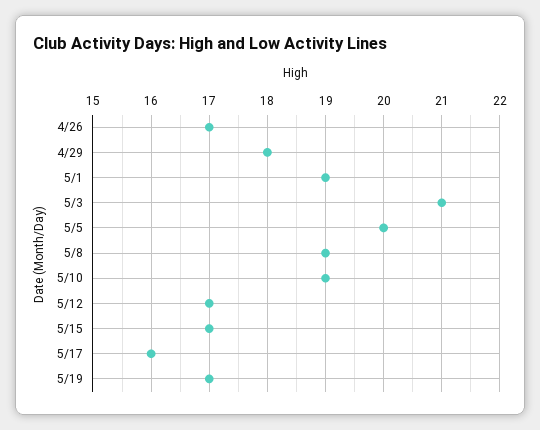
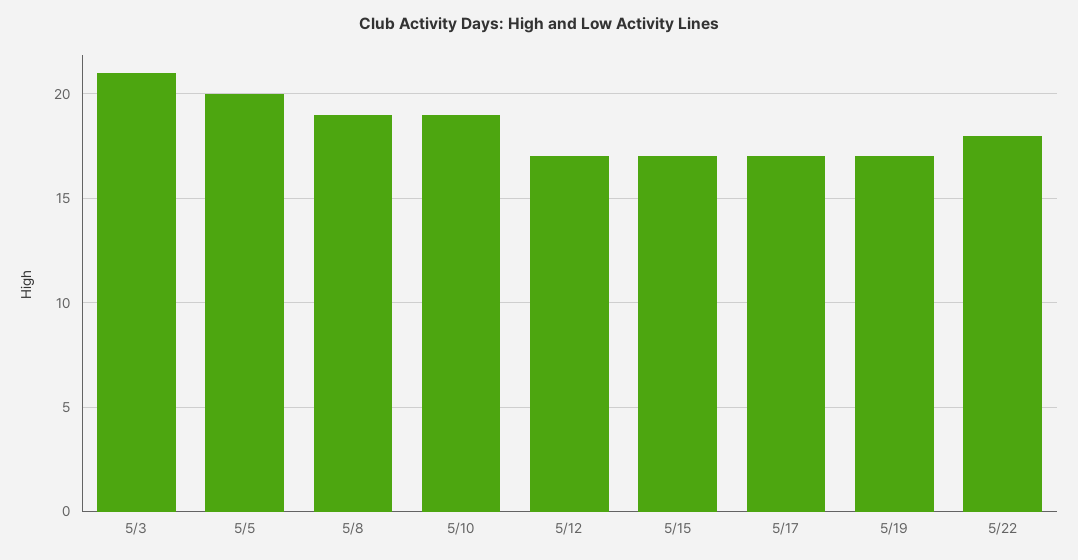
4/26: 17 -> none
4/29: 18 -> none
5/1: 19 -> none
5/17: 16 -> 17
5/22: none -> 18

